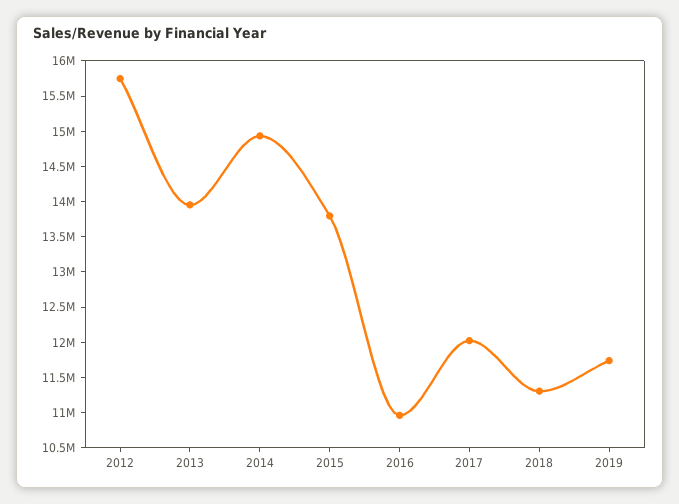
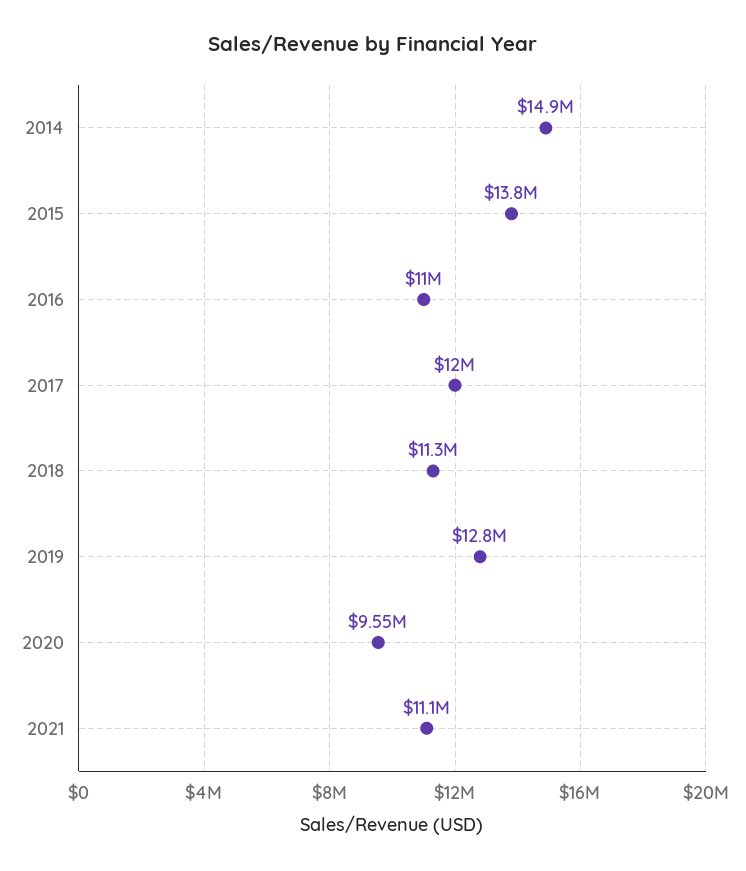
2012: 15750000 -> none
2013: 14000000 -> none
2019: 11750000 -> 12800000
2020: none -> 9550000
2021: none -> 11100000

